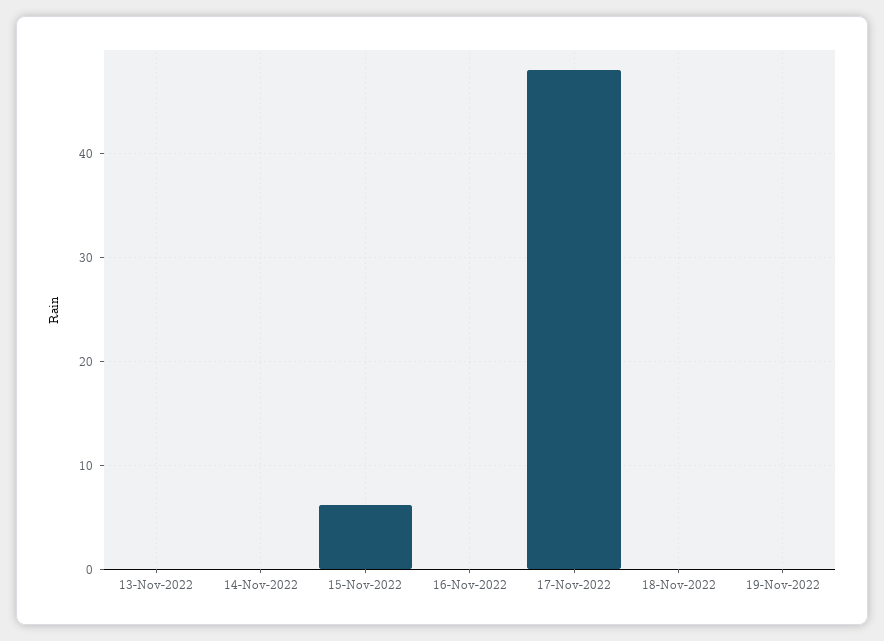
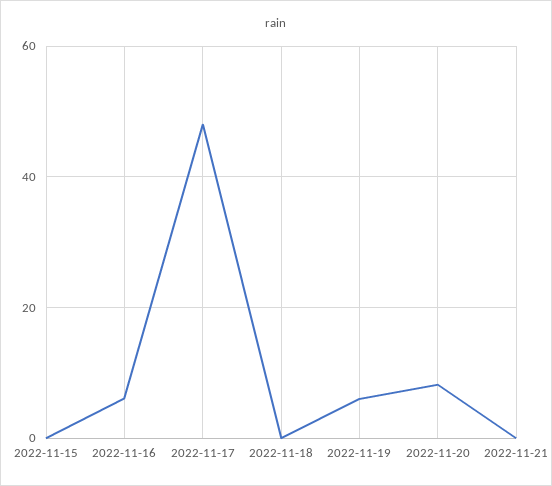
13-Nov-2022: 0 -> none
14-Nov-2022: 0 -> none
15-Nov-2022: 6 -> 0
16-Nov-2022: 0 -> 6
19-Nov-2022: 0 -> 6
2022-11-20: none -> 8
2022-11-21: none -> 0

